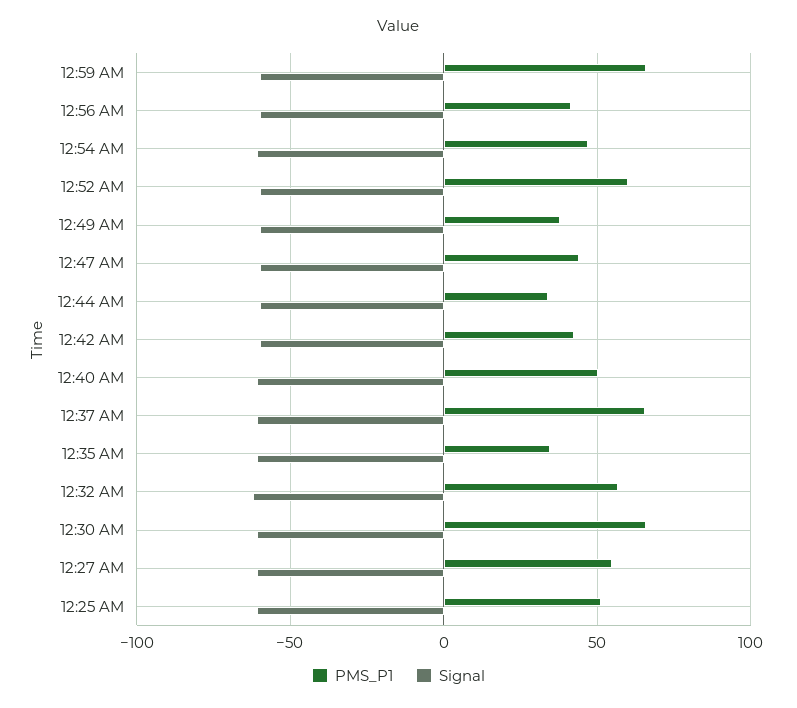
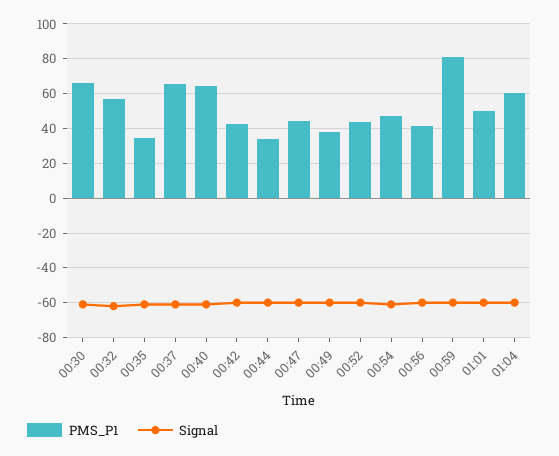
PMS_P1, 12:59 AM: 65 -> 80
PMS_P1, 12:52 AM: 60 -> 45
PMS_P1, 12:40 AM: 50 -> 65
PMS_P1, 12:27 AM: 55 -> none
Signal, 12:27 AM: -60 -> none
PMS_P1, 12:25 AM: 50 -> none
Signal, 12:25 AM: -60 -> none
PMS_P1, 01:01: none -> 50
Signal, 01:01: none -> -60
PMS_P1, 01:04: none -> 60
Signal, 01:04: none -> -60

